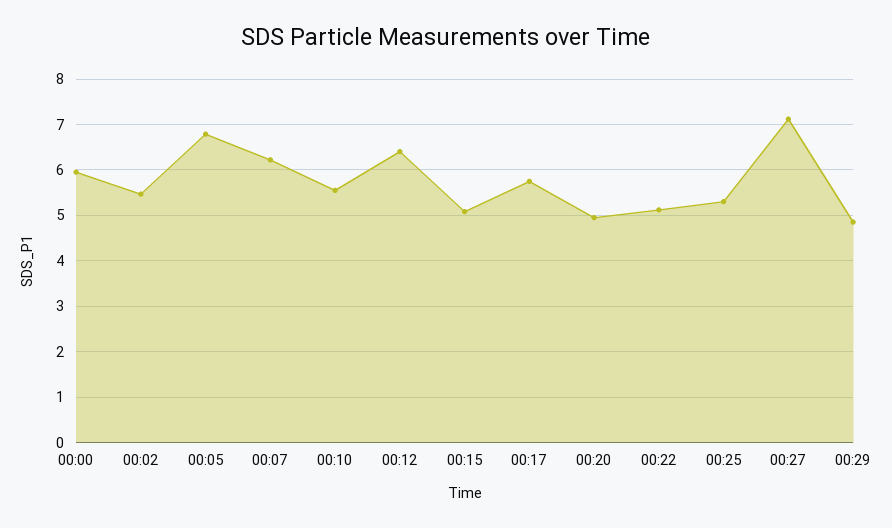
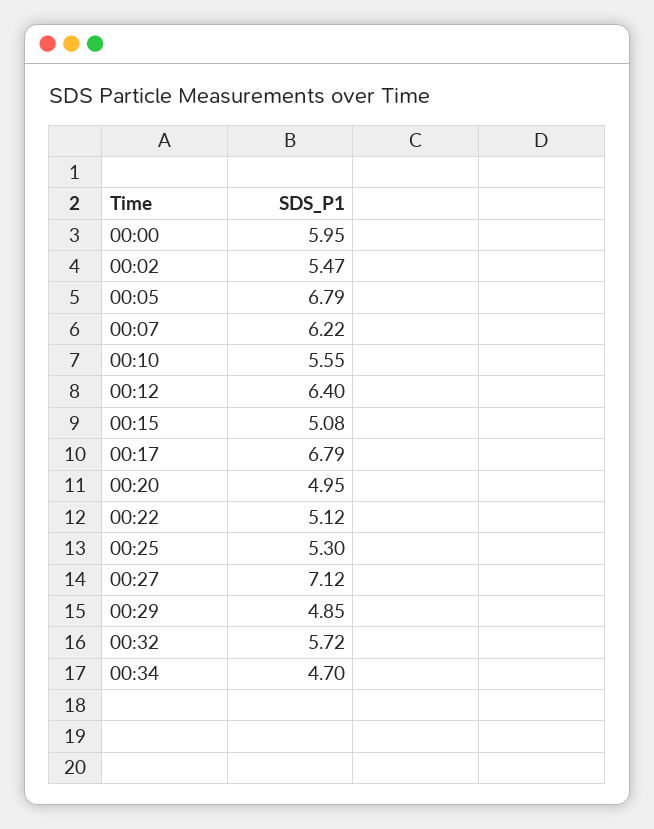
00:17: 5.8 -> 6.79
00:32: none -> 5.72
00:34: none -> 4.7

